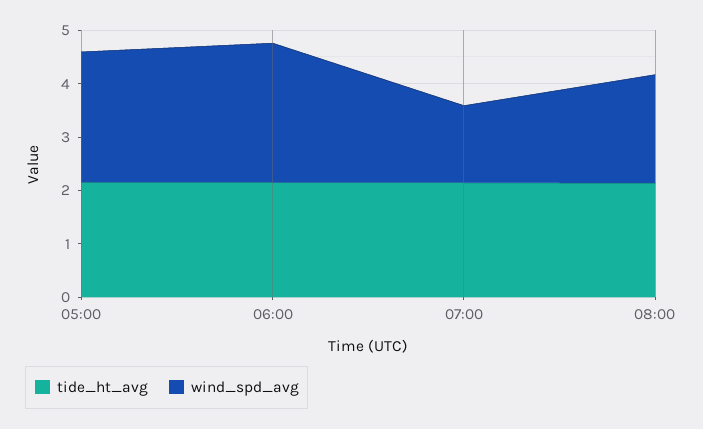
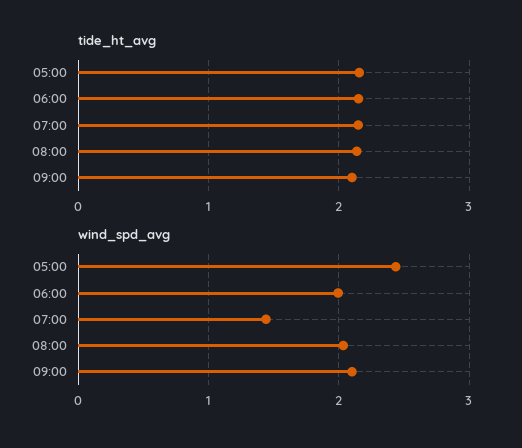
wind_spd_avg, 06:00: 2.6 -> 2
tide_ht_avg, 09:00: none -> 2.1
wind_spd_avg, 09:00: none -> 2.1

